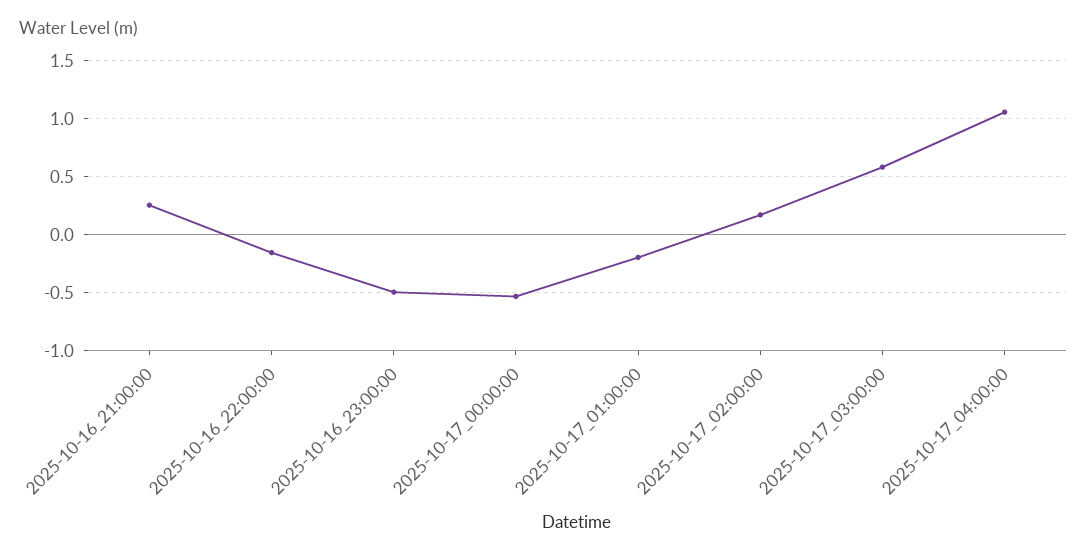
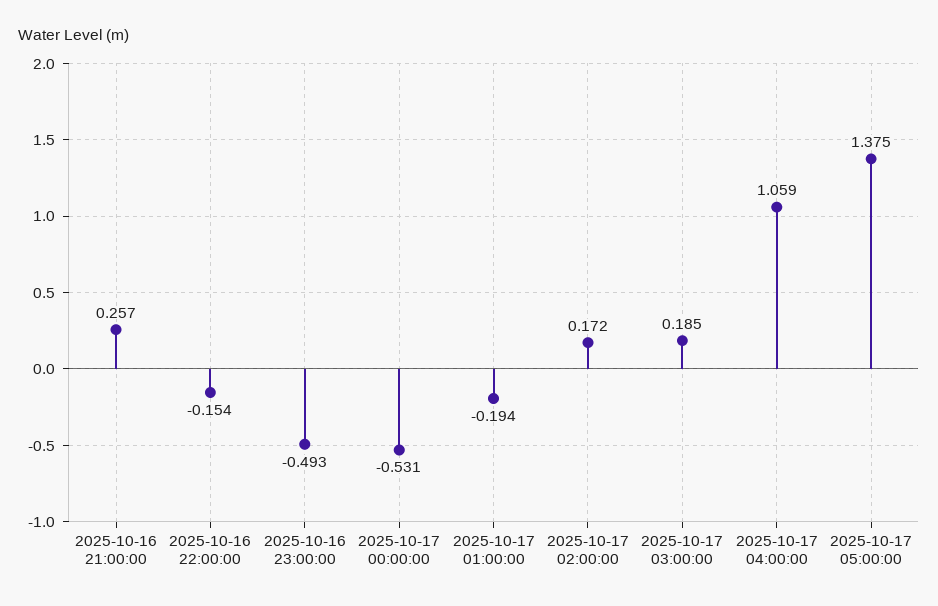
2025-10-17_03:00:00: 0.6 -> 0.185
2025-10-17 05:00:00: none -> 1.375

